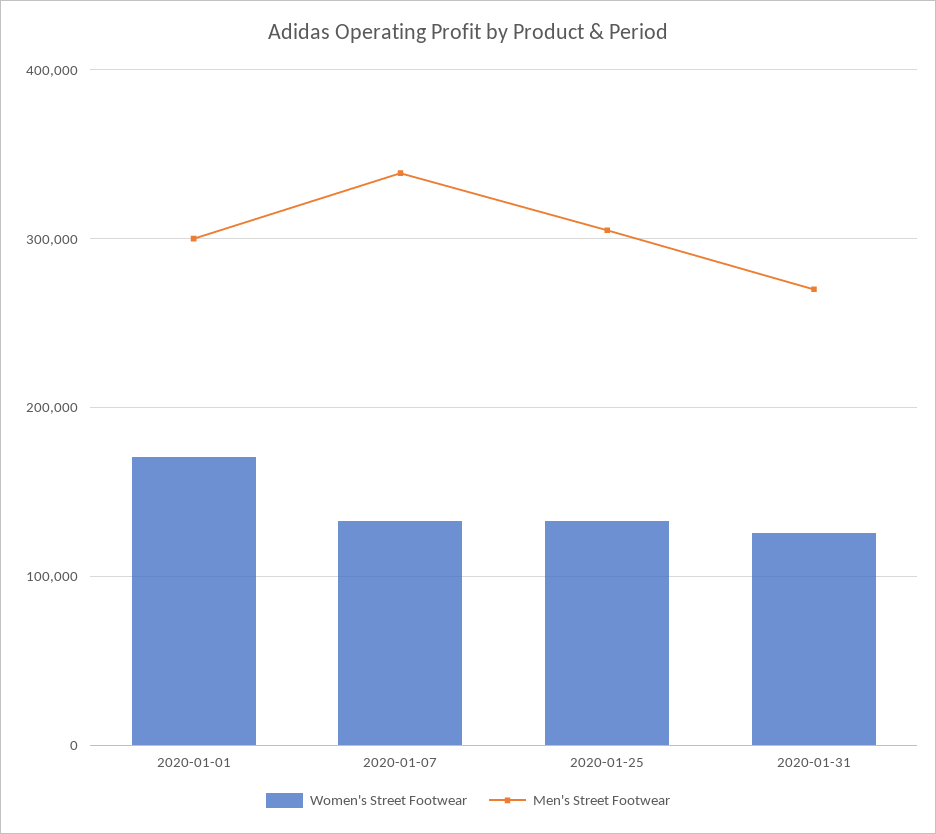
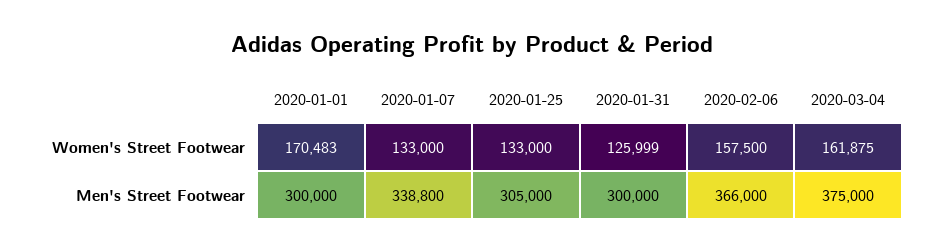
Men's Street Footwear, 2020-01-31: 270000 -> 300000
Women's Street Footwear, 2020-02-06: none -> 157500
Women's Street Footwear, 2020-03-04: none -> 161875
Men's Street Footwear, 2020-02-06: none -> 366000
Men's Street Footwear, 2020-03-04: none -> 375000

